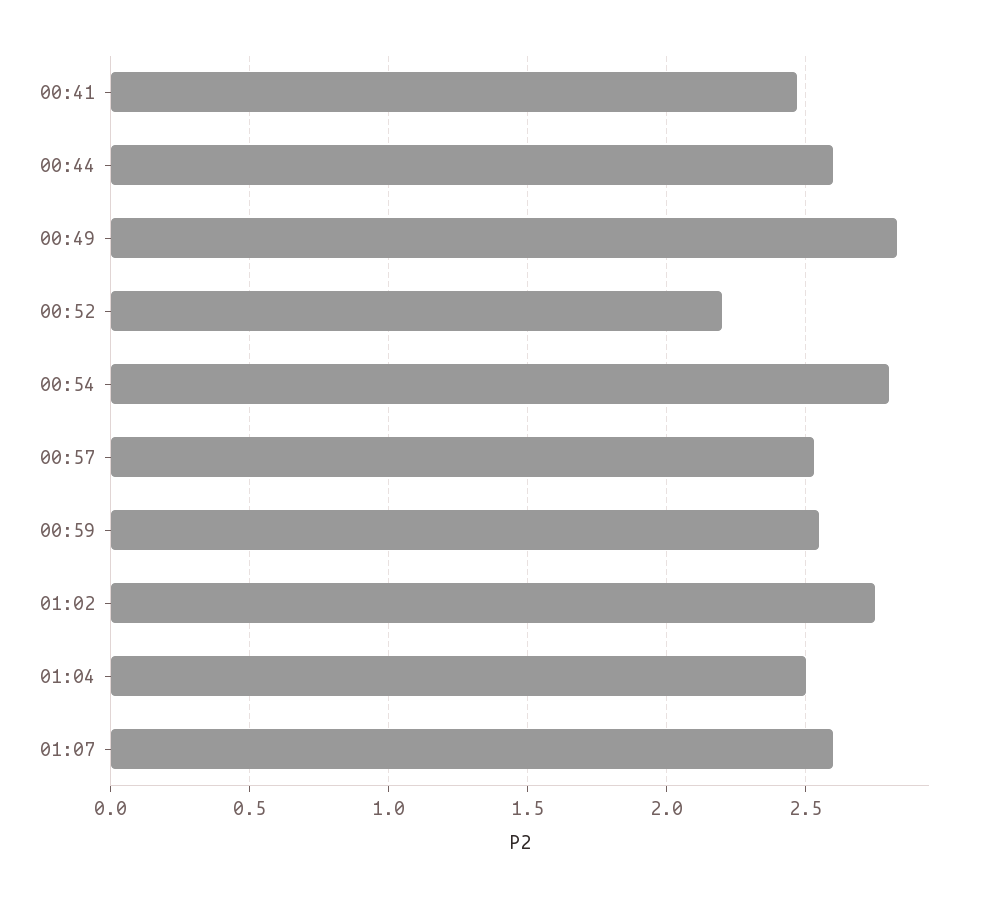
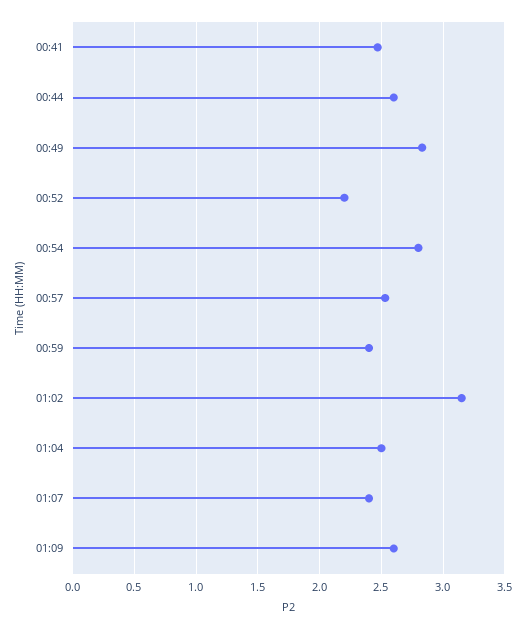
00:59: 2.55 -> 2.4
01:02: 2.75 -> 3.15
01:07: 2.6 -> 2.4
01:09: none -> 2.6

